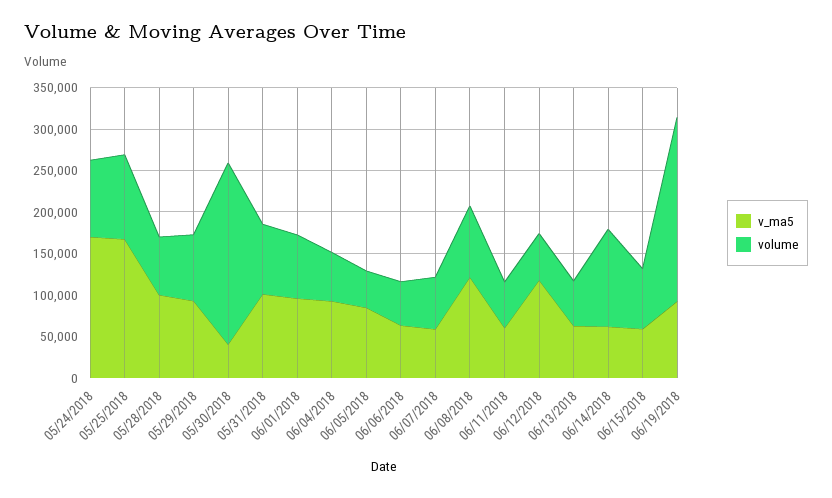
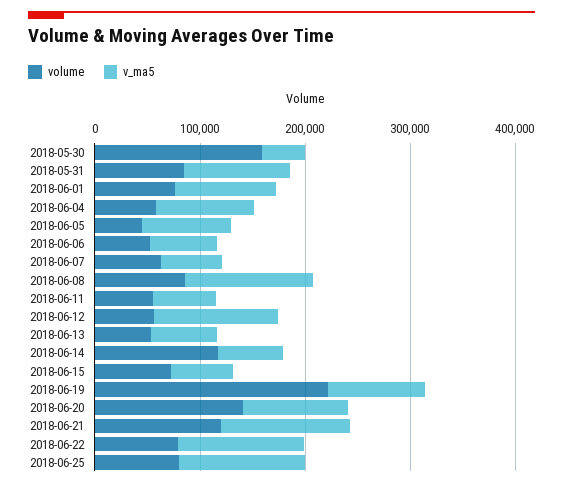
v_ma5, 05/24/2018: 170000 -> none
volume, 05/24/2018: 90000 -> none
v_ma5, 05/25/2018: 170000 -> none
volume, 05/25/2018: 100000 -> none
v_ma5, 05/28/2018: 100000 -> none
volume, 05/28/2018: 70000 -> none
v_ma5, 05/29/2018: 90000 -> none
volume, 05/29/2018: 80000 -> none
volume, 05/30/2018: 220000 -> 160000
volume, 2018-06-20: none -> 140000
v_ma5, 2018-06-20: none -> 100000
volume, 2018-06-21: none -> 120000
v_ma5, 2018-06-21: none -> 120000
volume, 2018-06-22: none -> 80000
v_ma5, 2018-06-22: none -> 120000
volume, 2018-06-25: none -> 80000
v_ma5, 2018-06-25: none -> 120000

